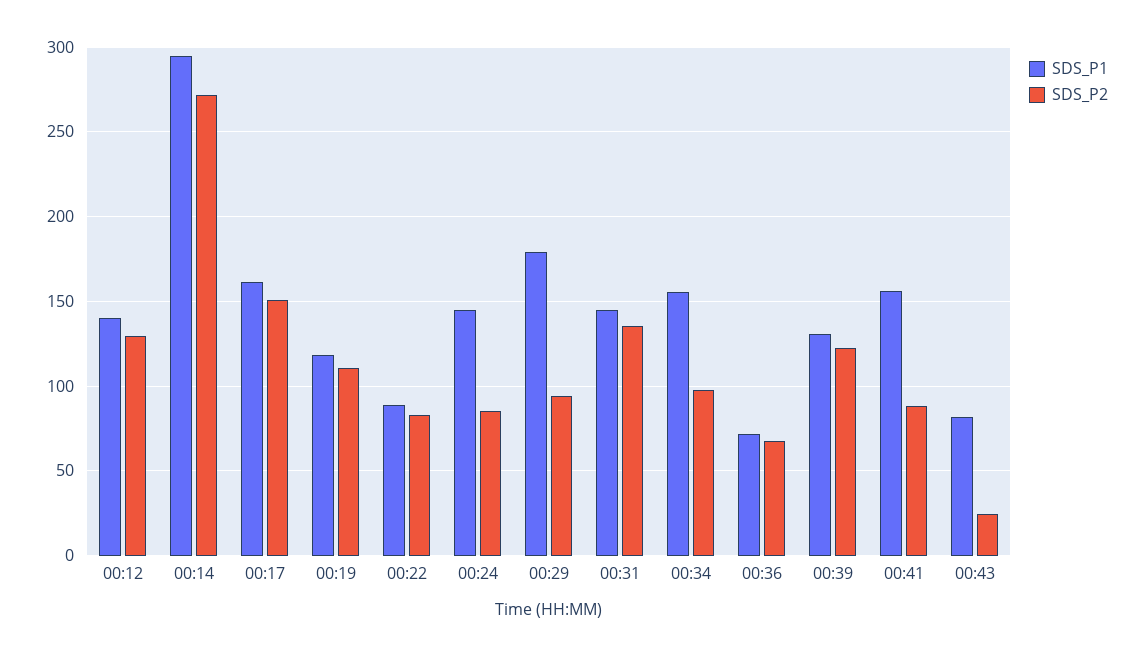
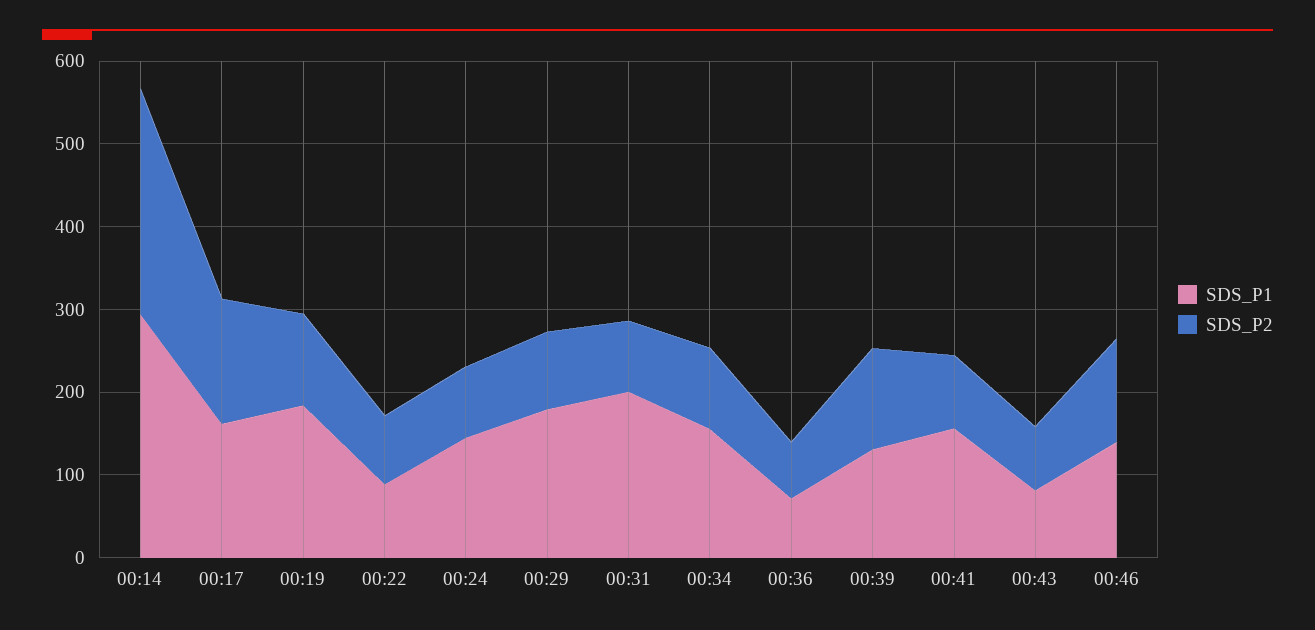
SDS_P1, 00:12: 140 -> none
SDS_P2, 00:12: 130 -> none
SDS_P1, 00:19: 120 -> 180
SDS_P1, 00:31: 145 -> 200
SDS_P2, 00:31: 135 -> 80
SDS_P2, 00:43: 25 -> 80
SDS_P1, 00:46: none -> 140
SDS_P2, 00:46: none -> 120

